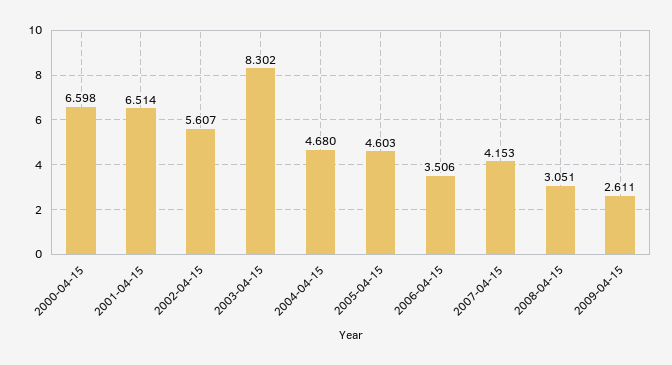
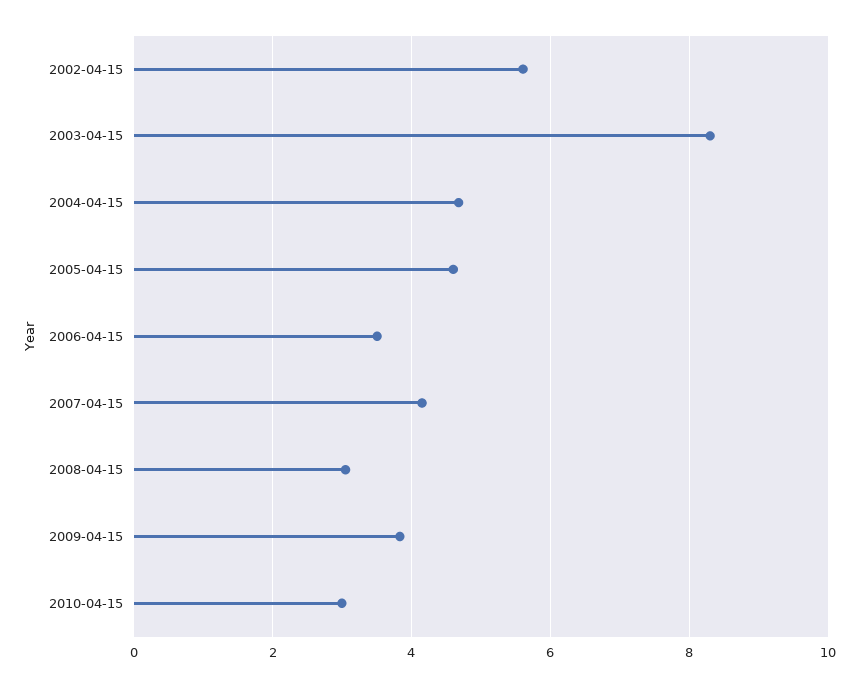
2000-04-15: 6.598 -> none
2001-04-15: 6.514 -> none
2009-04-15: 2.611 -> 3.8
2010-04-15: none -> 3

